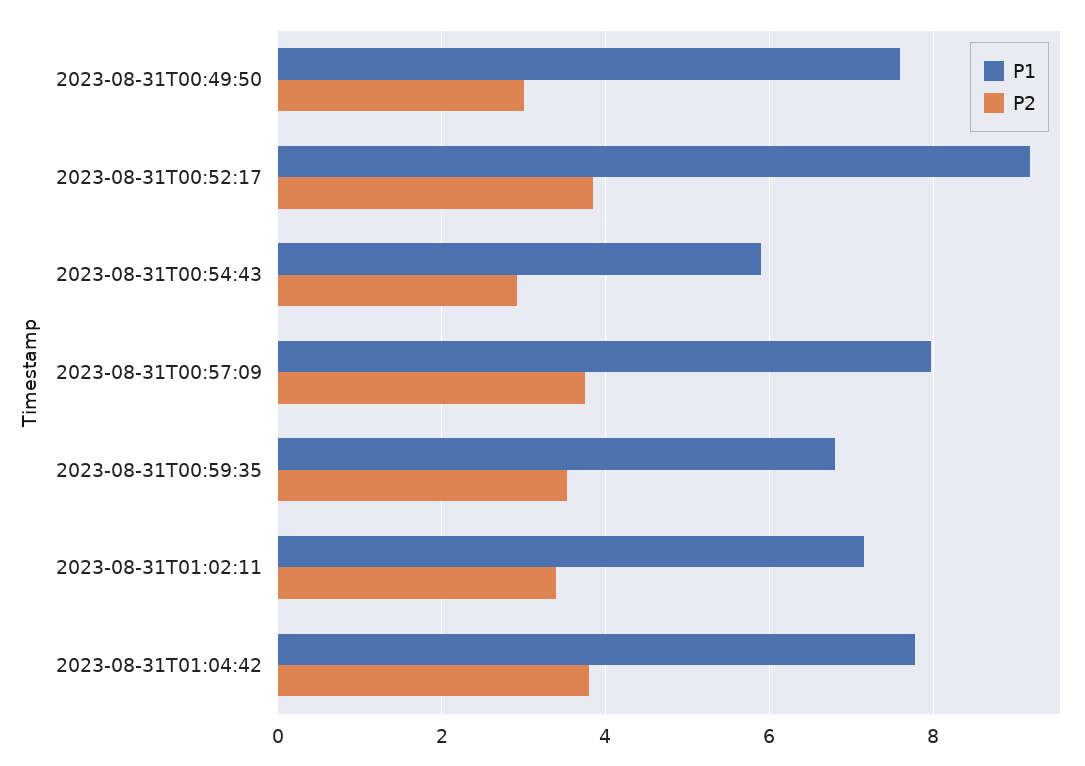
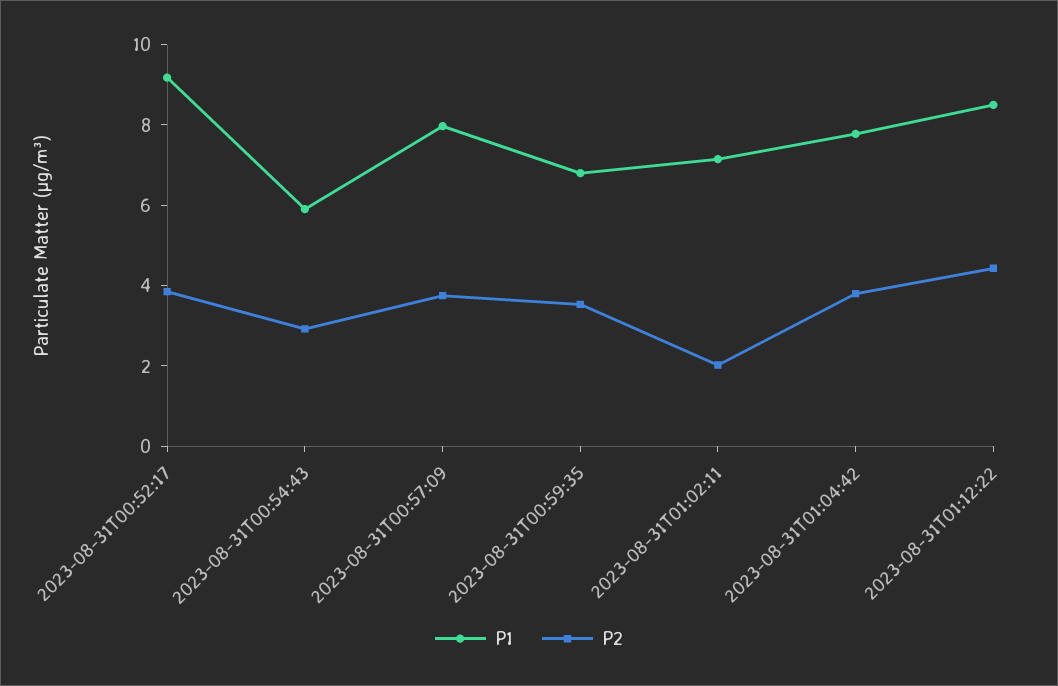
P1, 2023-08-31T00:49:50: 7.6 -> none
P2, 2023-08-31T00:49:50: 3 -> none
P2, 2023-08-31T01:02:11: 3.4 -> 2
P1, 2023-08-31T01:12:22: none -> 8.5
P2, 2023-08-31T01:12:22: none -> 4.5

